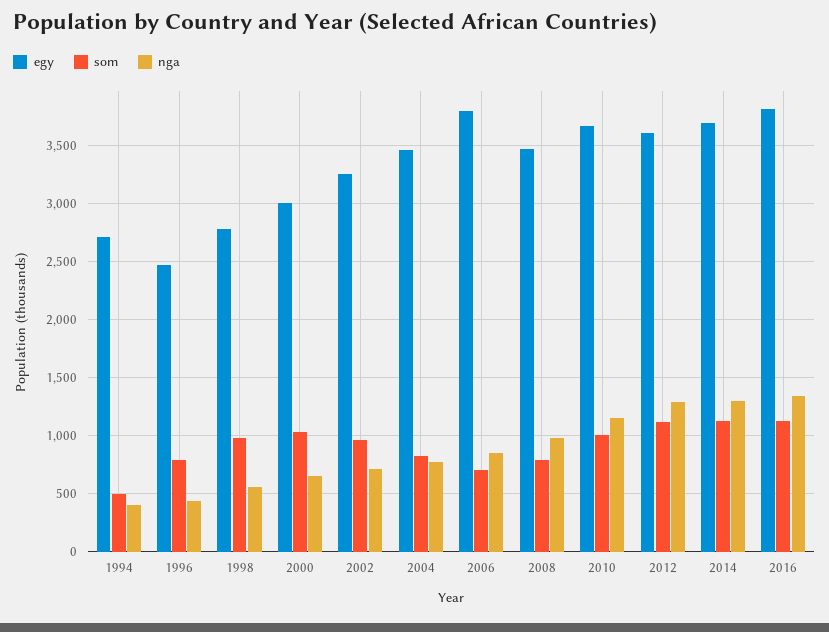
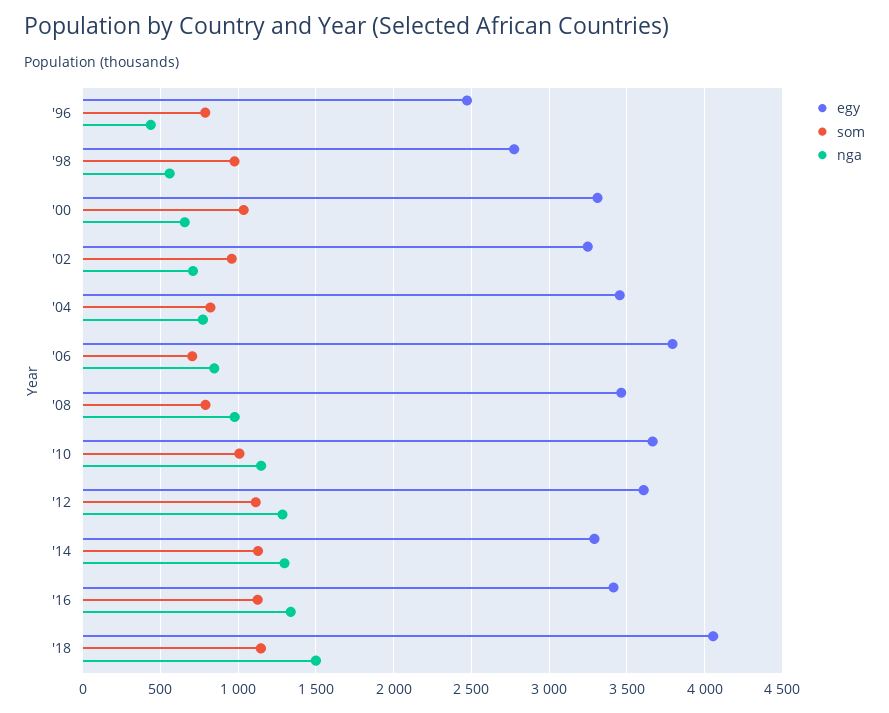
egy, 1994: 2700 -> none
som, 1994: 500 -> none
nga, 1994: 400 -> none
egy, 2000: 3000 -> 3300
egy, 2014: 3700 -> 3300
egy, 2016: 3800 -> 3400
egy, '18: none -> 4050
som, '18: none -> 1150
nga, '18: none -> 1500

